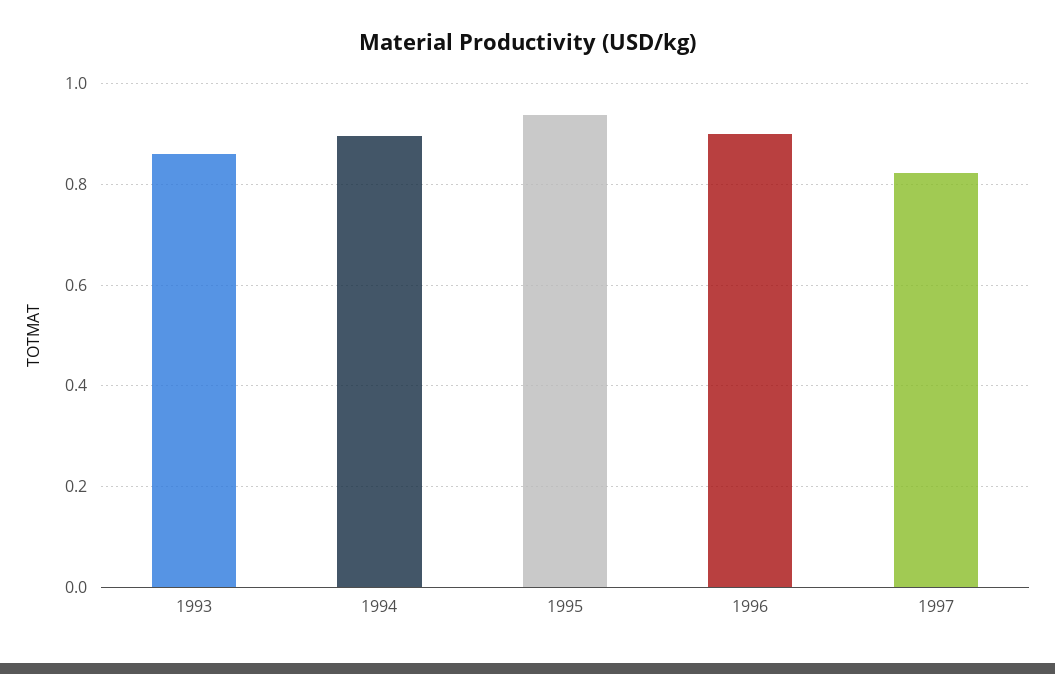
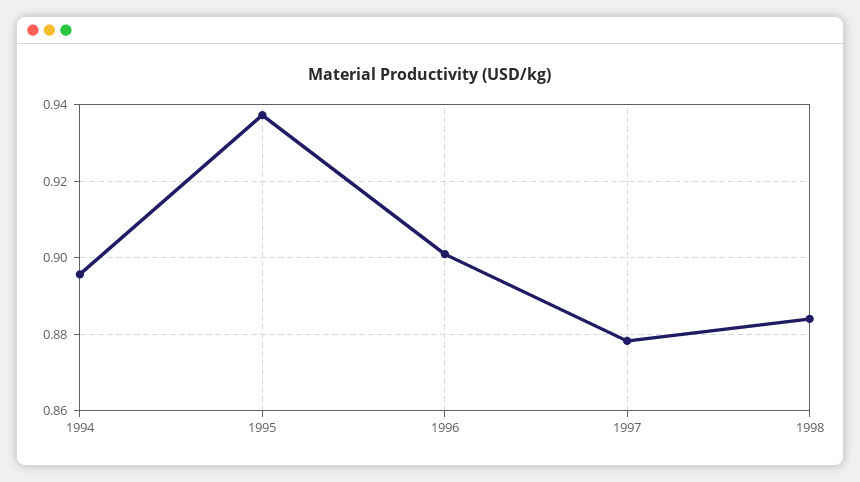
1993: 0.86 -> none
1997: 0.82 -> 0.878
1998: none -> 0.884

